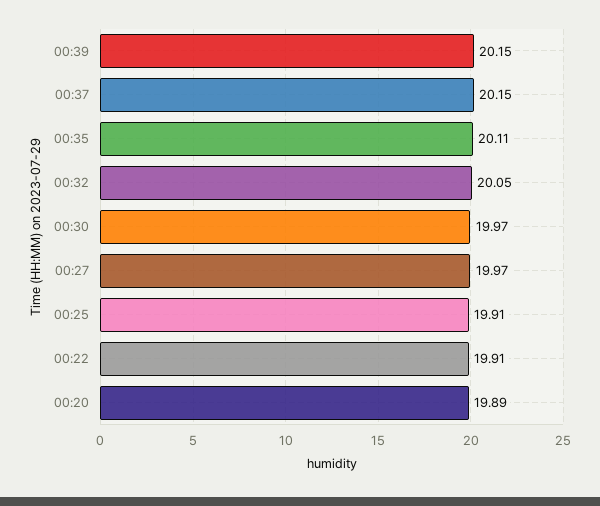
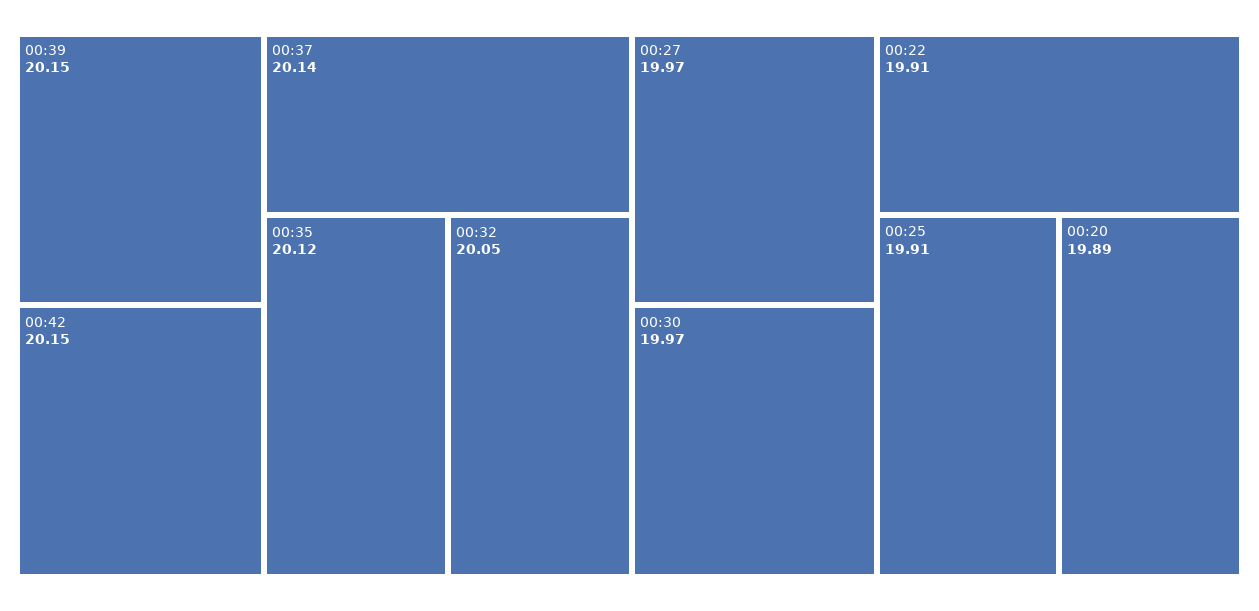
00:37: 20.15 -> 20.14
00:35: 20.11 -> 20.12
00:42: none -> 20.15

